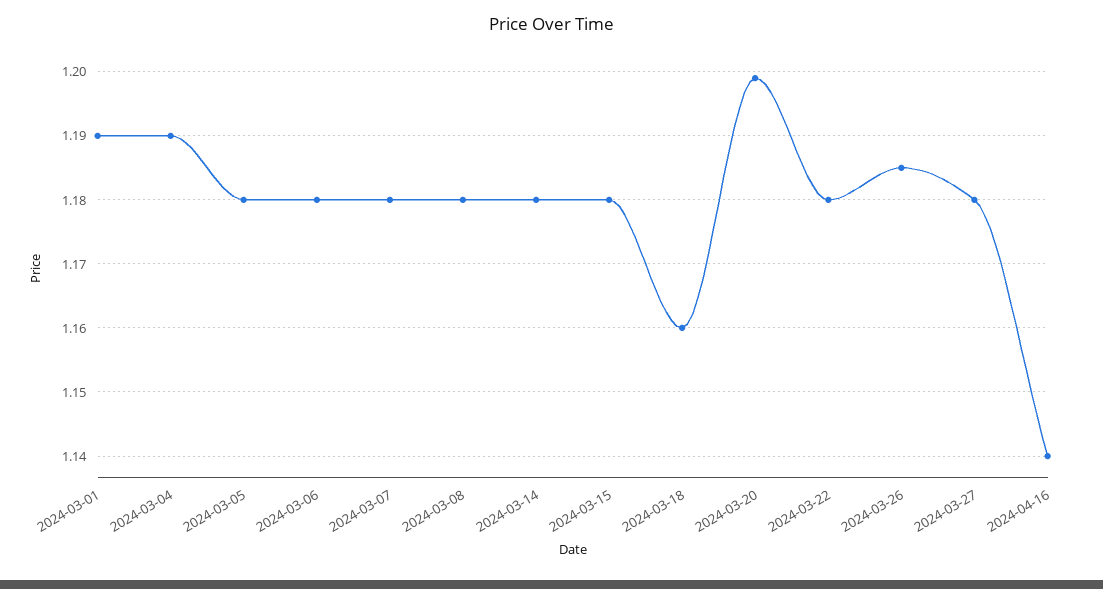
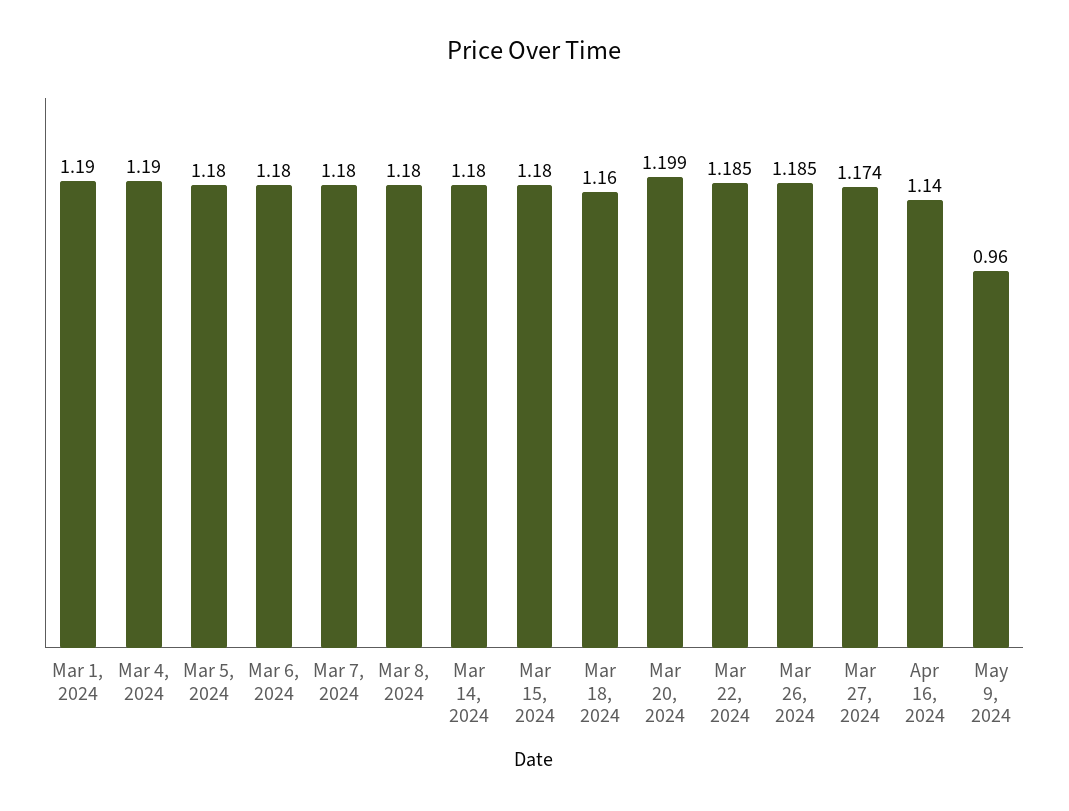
2024-03-22: 1.18 -> 1.185
2024-03-27: 1.18 -> 1.174
May 9, 2024: none -> 0.96

